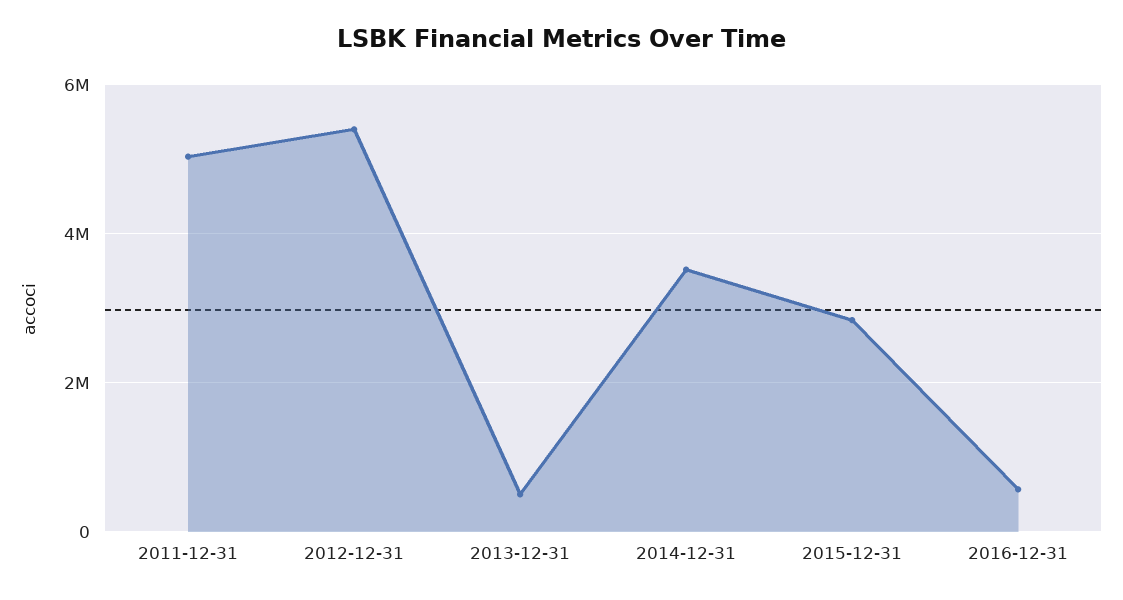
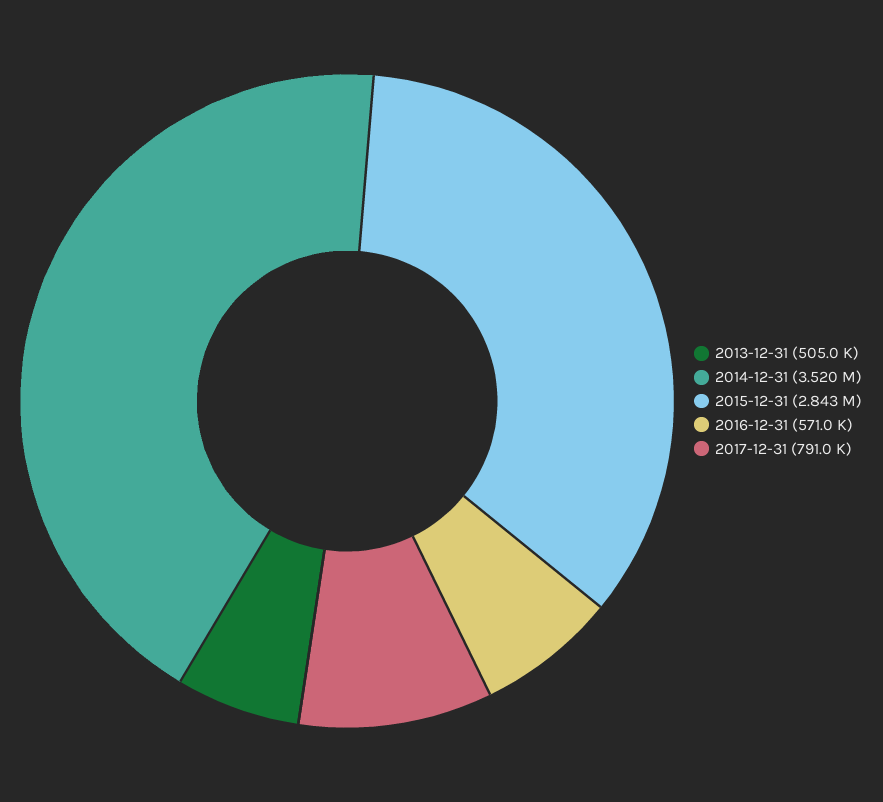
2011-12-31: 5000000 -> none
2012-12-31: 5400000 -> none
2017-12-31: none -> 791000

